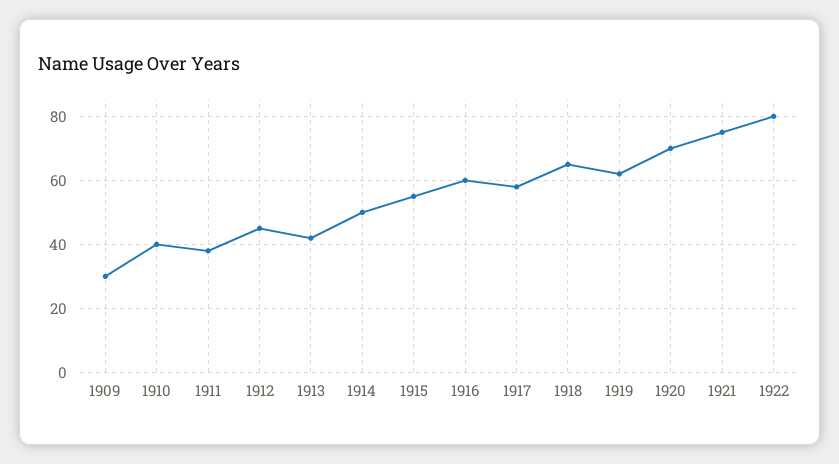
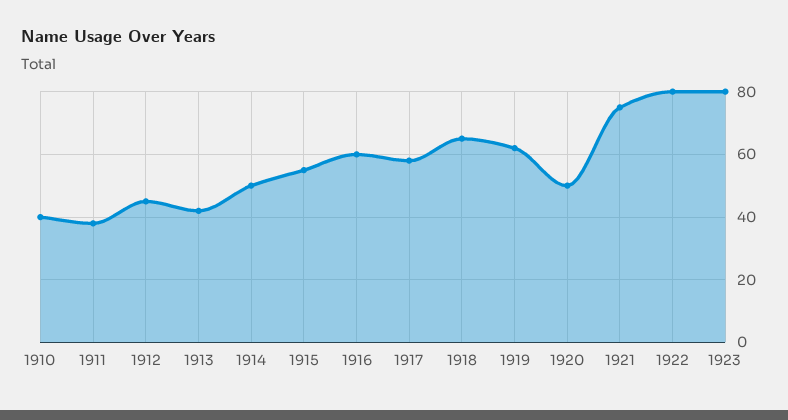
1909: 30 -> none
1920: 70 -> 50
1923: none -> 80

